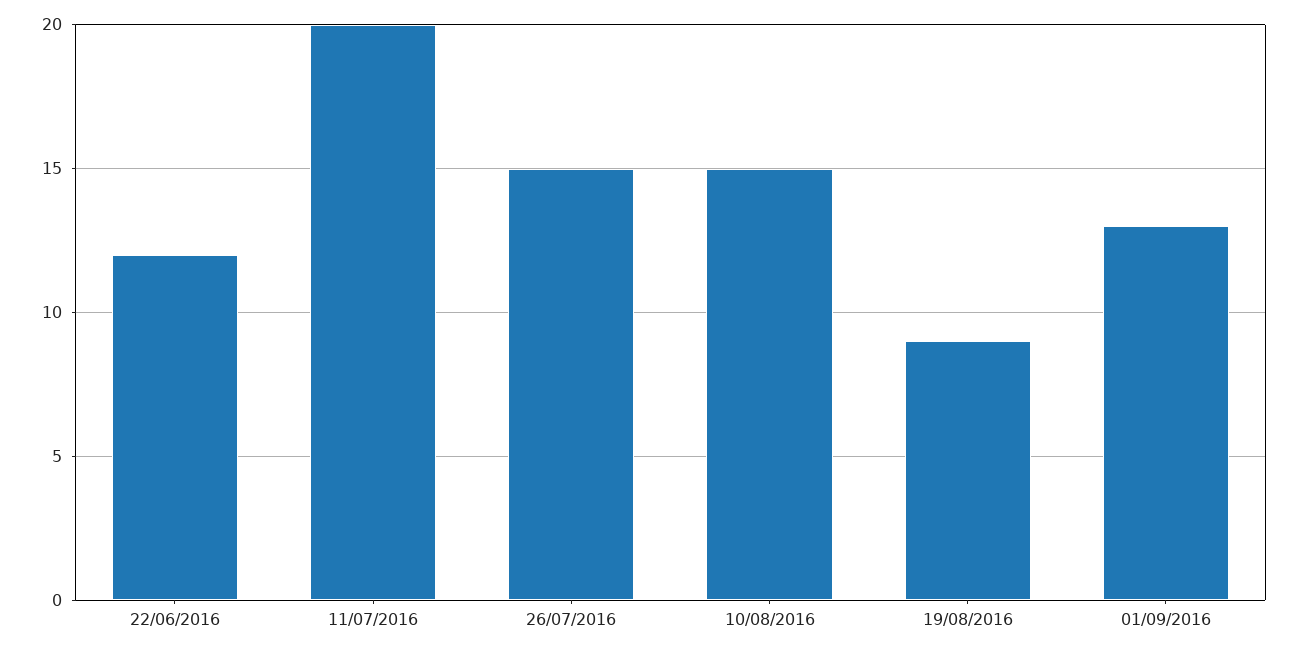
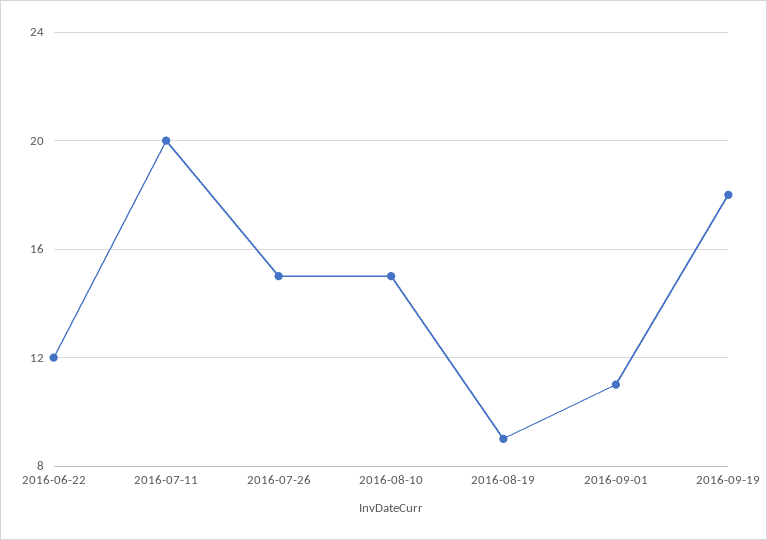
01/09/2016: 13 -> 11
2016-09-19: none -> 18

